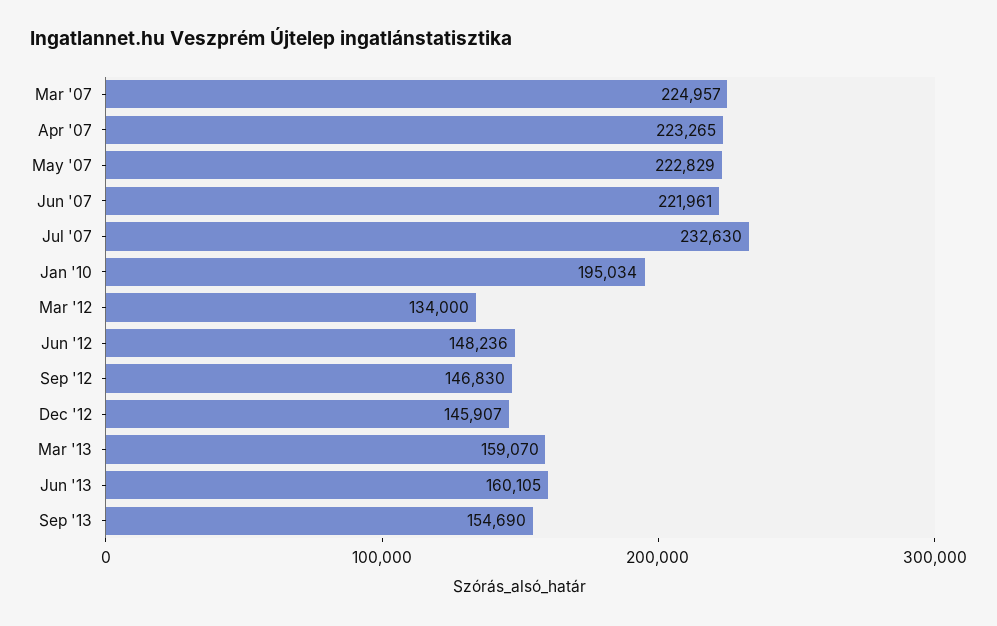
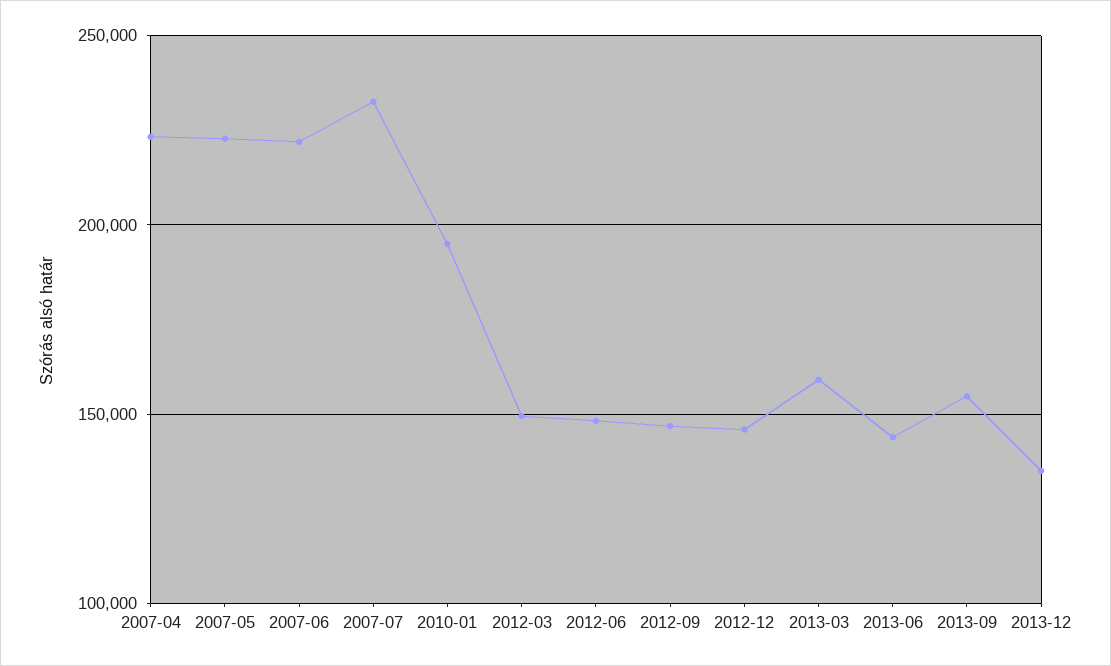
Mar '07: 224957 -> none
Mar '12: 134000 -> 150000
Jun '13: 160105 -> 145000
2013-12: none -> 135000

